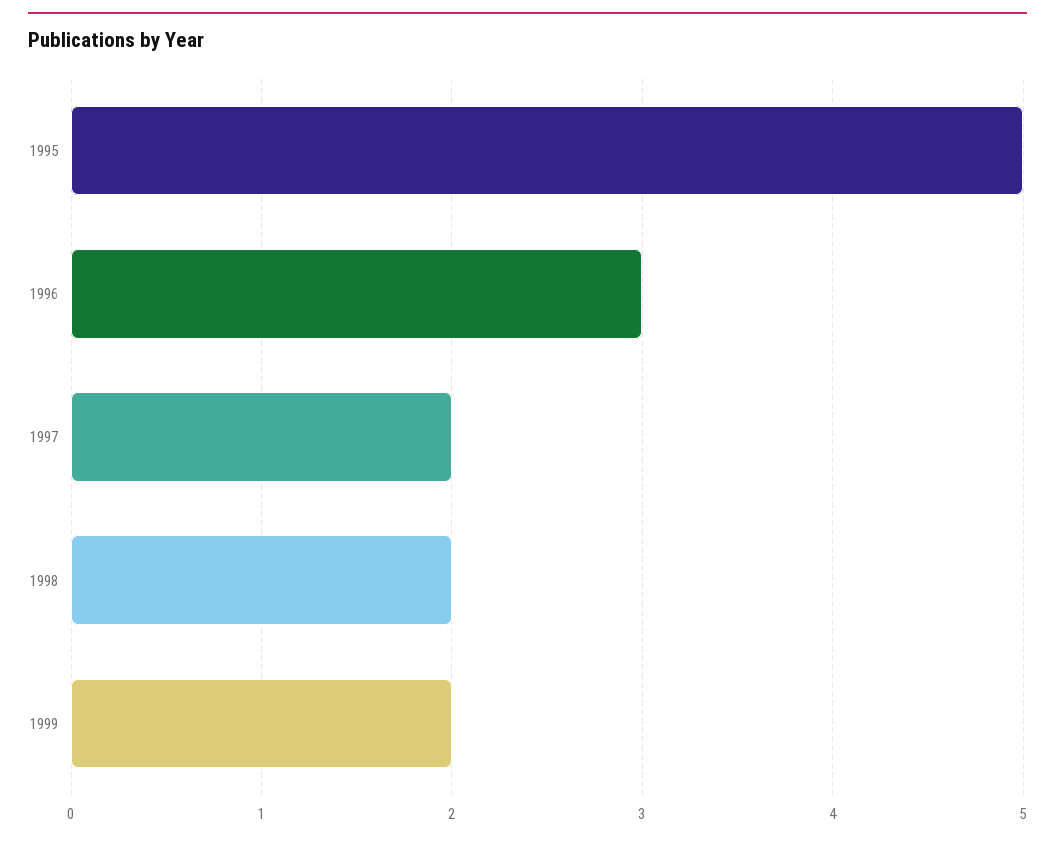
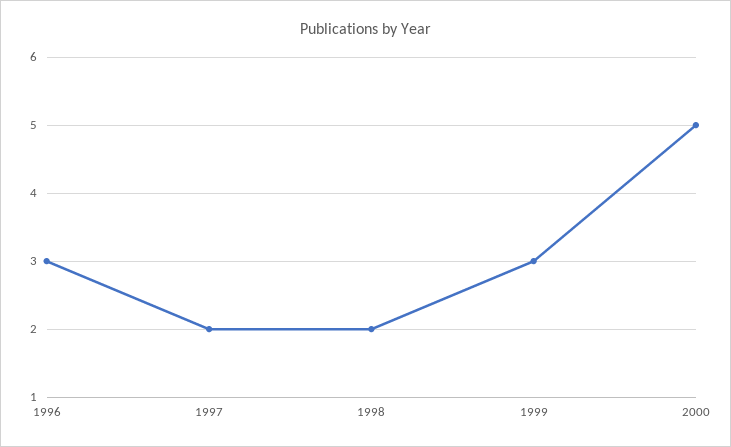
1995: 5 -> none
1999: 2 -> 3
2000: none -> 5

